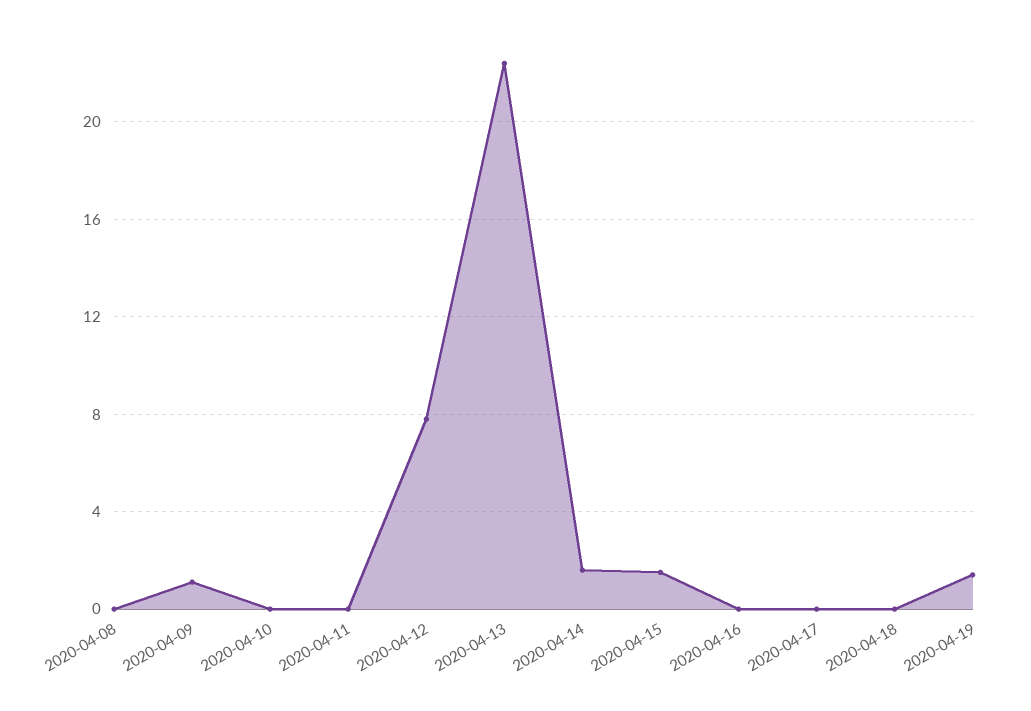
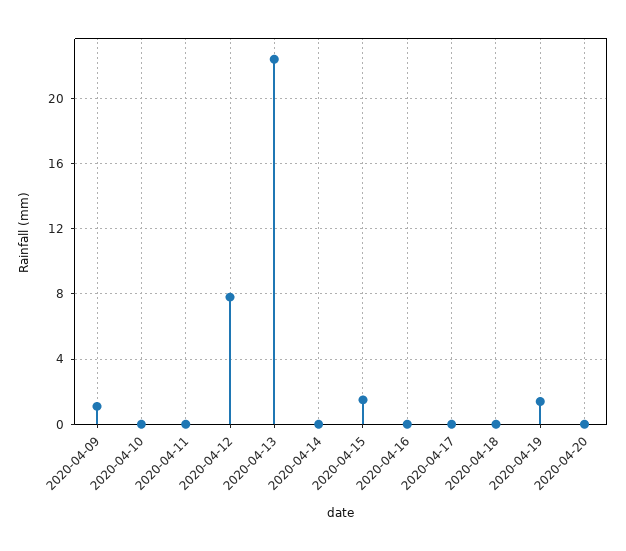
2020-04-08: 0 -> none
2020-04-14: 1.5 -> 0
2020-04-20: none -> 0

